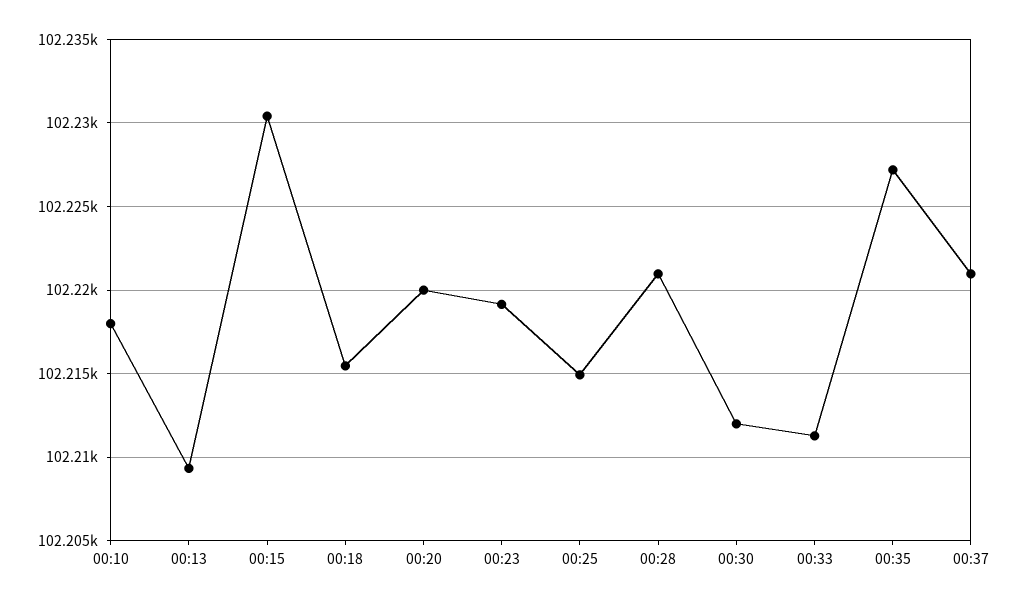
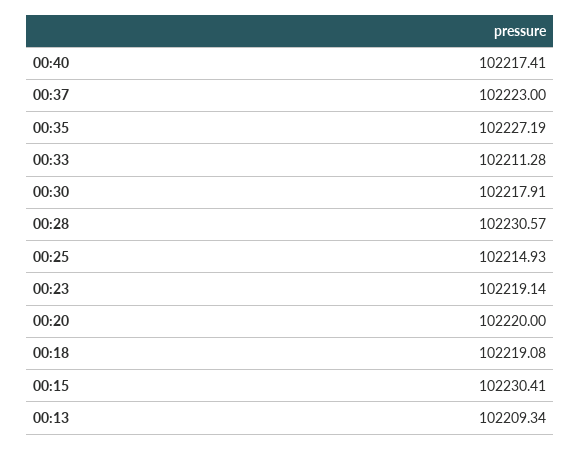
00:10: 102218 -> none
00:18: 102215.5 -> 102219.08
00:28: 102221 -> 102230.57
00:30: 102212 -> 102217.91
00:37: 102221 -> 102223
00:40: none -> 102217.41

